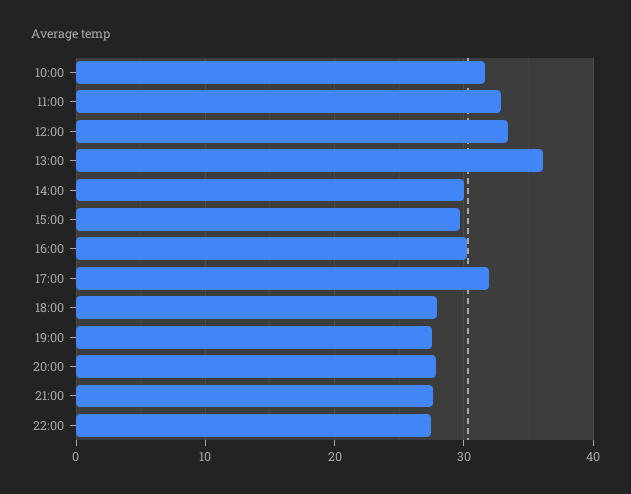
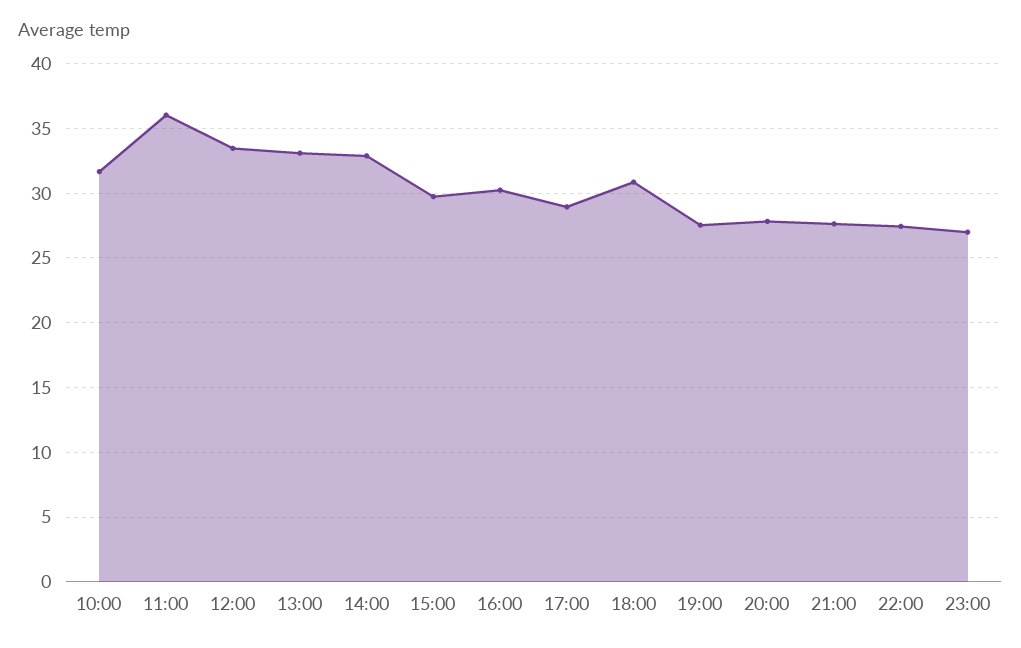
11:00: 33 -> 36
13:00: 36 -> 33
14:00: 30 -> 33
17:00: 32 -> 29
18:00: 28 -> 31
23:00: none -> 27

